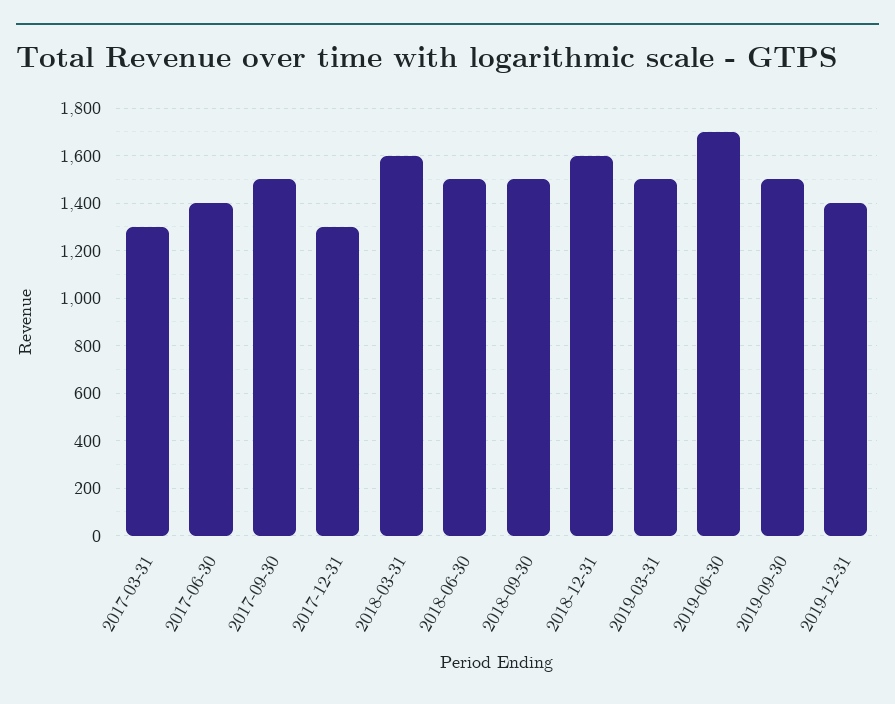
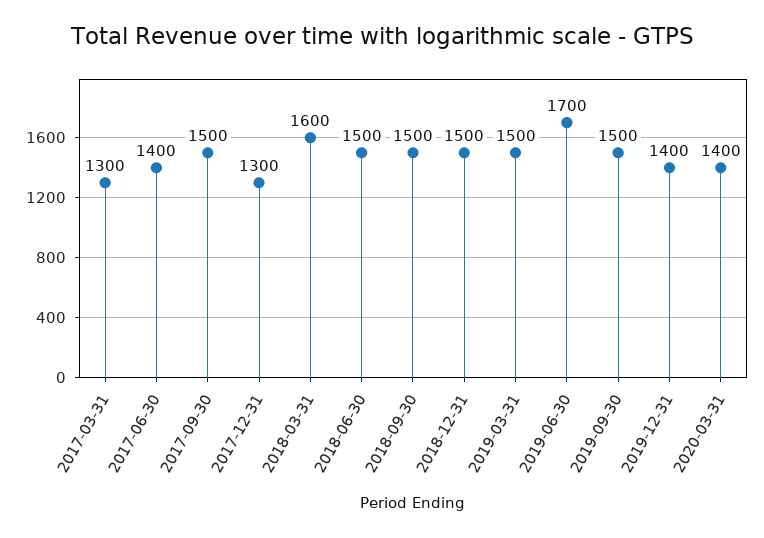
2018-12-31: 1600 -> 1500
2020-03-31: none -> 1400

